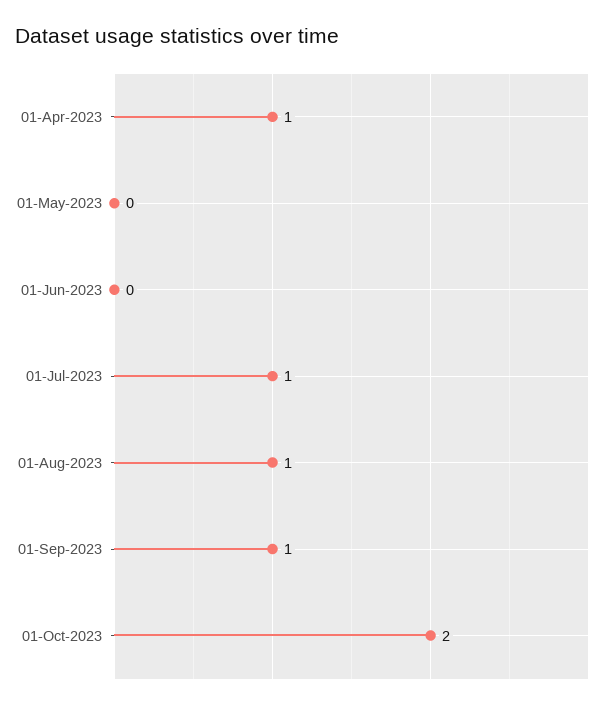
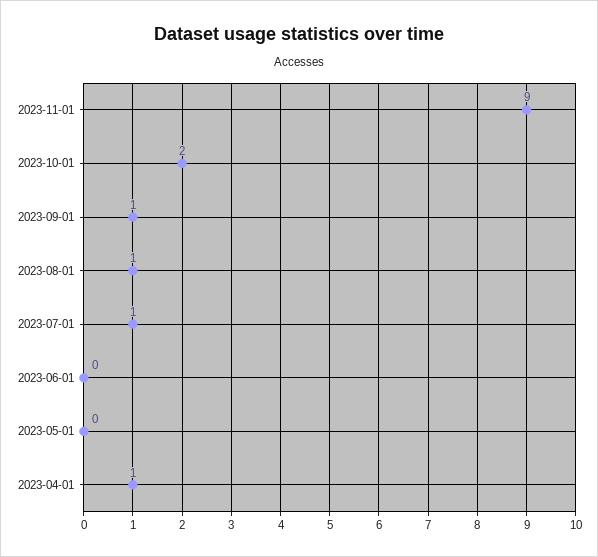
2023-11-01: none -> 9

